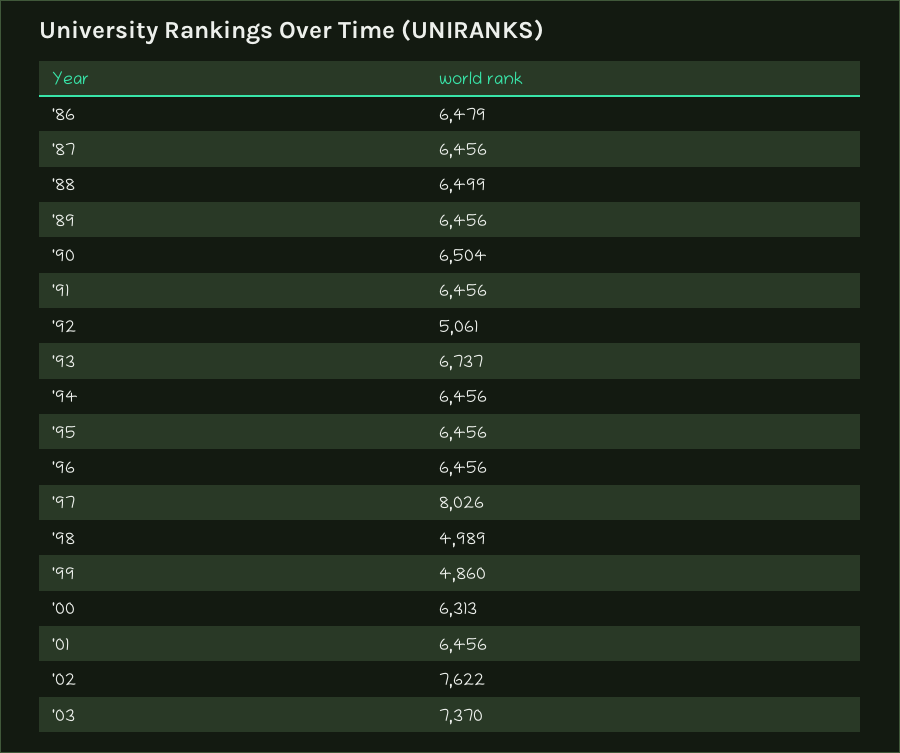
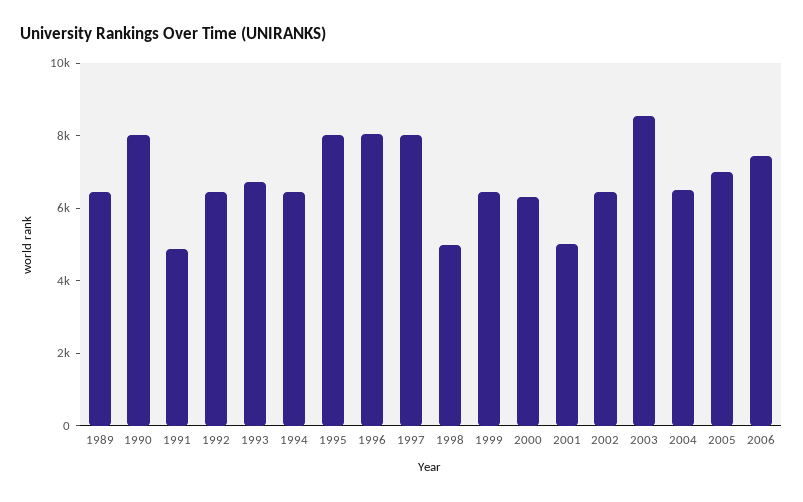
'86: 6479 -> none
'87: 6456 -> none
'88: 6499 -> none
'90: 6504 -> 8000
'91: 6456 -> 5000
'92: 5061 -> 6500
'95: 6456 -> 8000
'96: 6456 -> 8000
'99: 4860 -> 6500
'01: 6456 -> 5000
'02: 7622 -> 6500
'03: 7370 -> 8500
2004: none -> 6500
2005: none -> 7000
2006: none -> 7500

